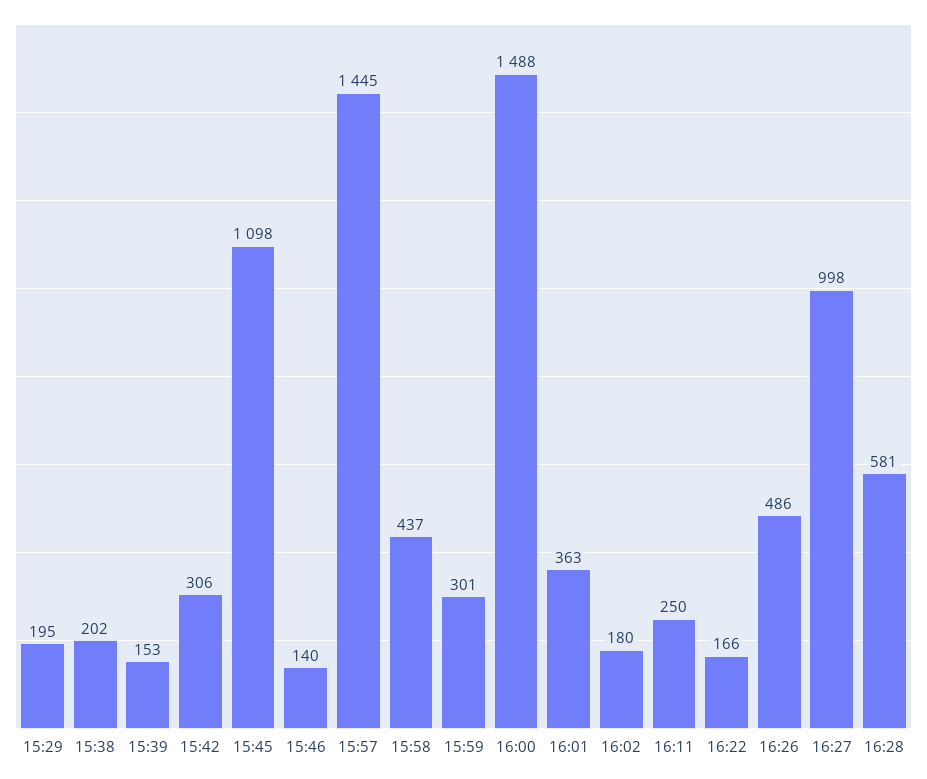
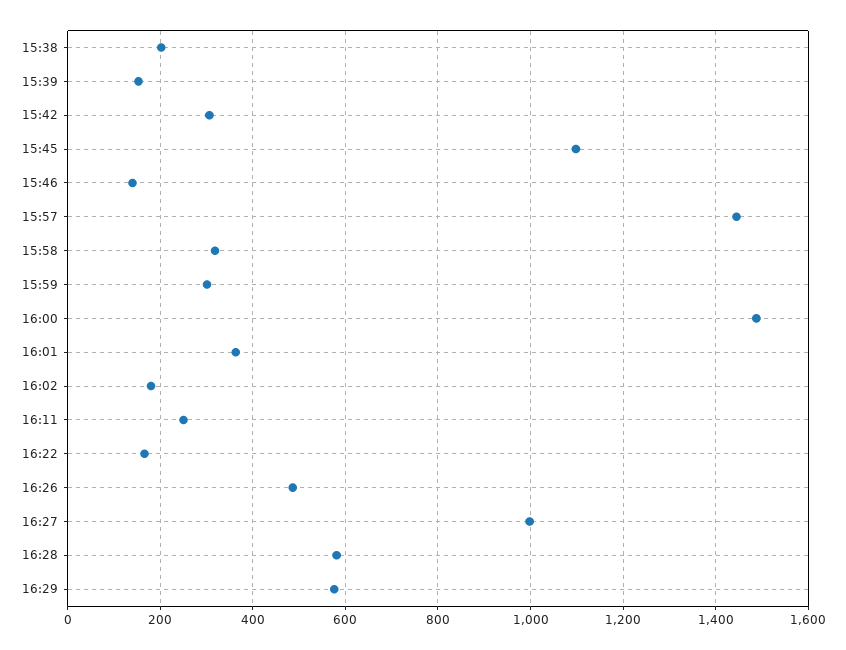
15:29: 195 -> none
15:58: 437 -> 320
16:29: none -> 580

